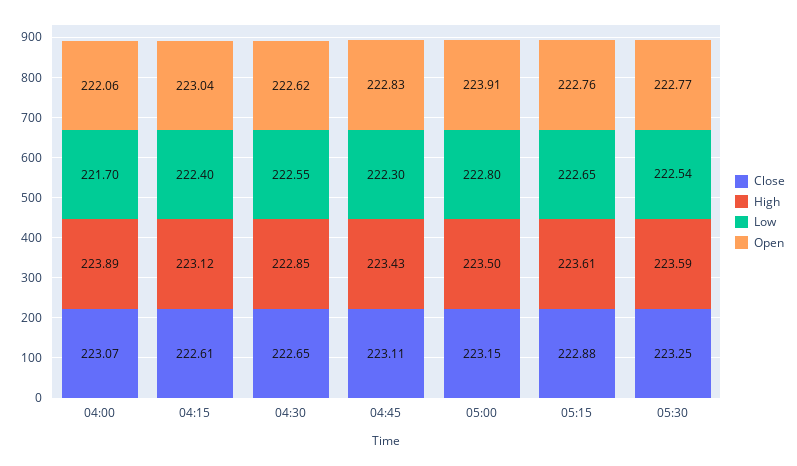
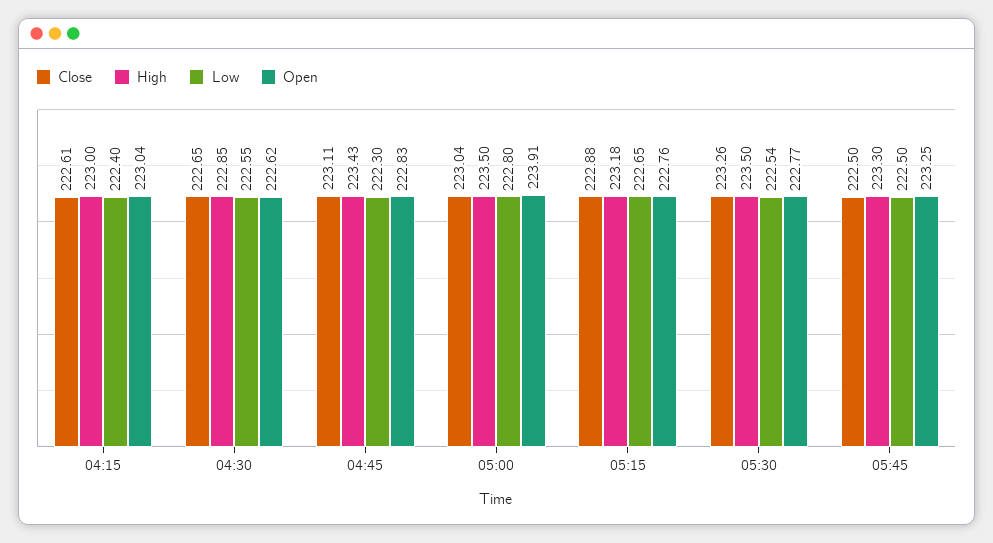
Close, 04:00: 223.07 -> none
High, 04:00: 223.89 -> none
Low, 04:00: 221.7 -> none
Open, 04:00: 222.06 -> none
High, 04:15: 223.12 -> 223
Close, 05:00: 223.15 -> 223.04
High, 05:15: 223.61 -> 223.18
Close, 05:30: 223.25 -> 223.26
High, 05:30: 223.59 -> 223.5
Close, 05:45: none -> 222.5
High, 05:45: none -> 223.3
Low, 05:45: none -> 222.5
Open, 05:45: none -> 223.25

